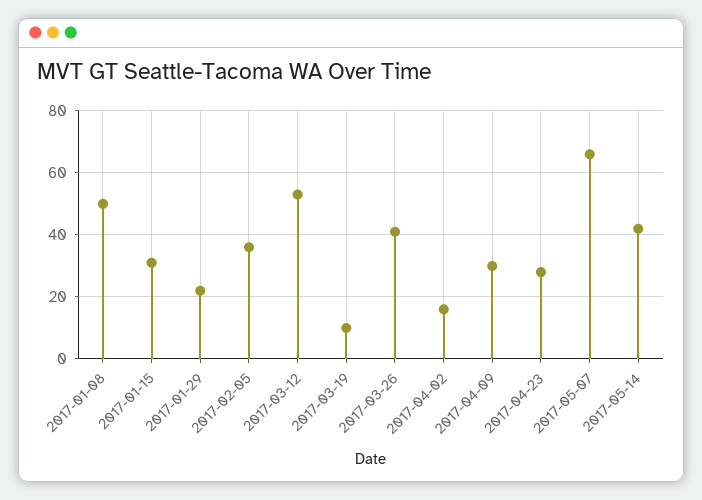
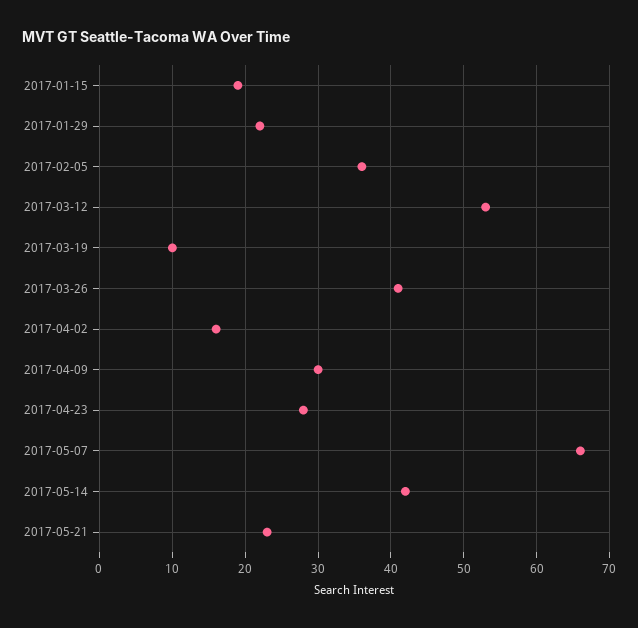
2017-01-08: 50 -> none
2017-01-15: 30 -> 19
2017-05-21: none -> 23

